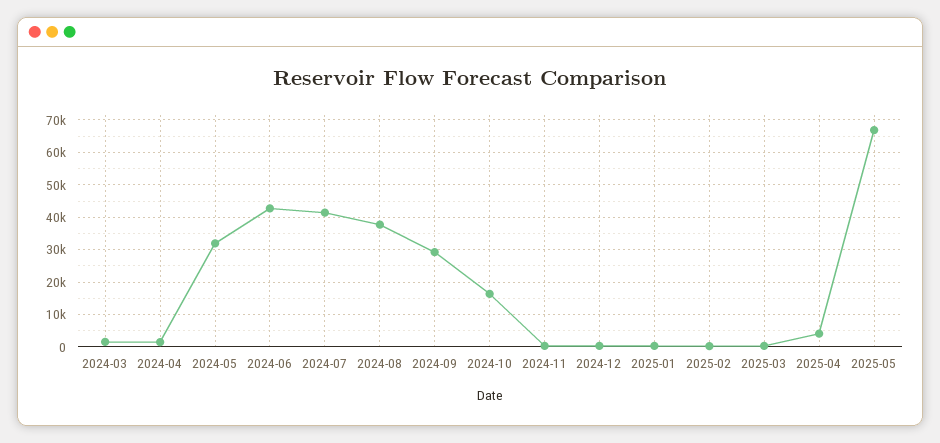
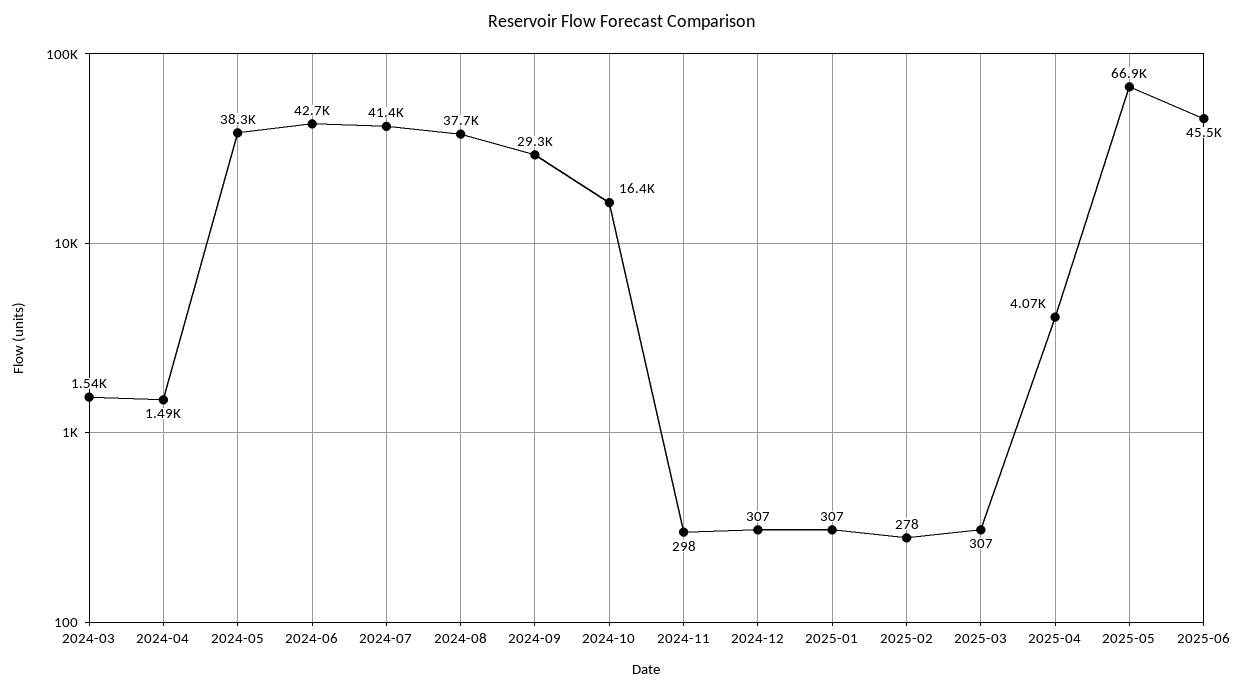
2024-05: 32000 -> 38300
2025-06: none -> 45500

